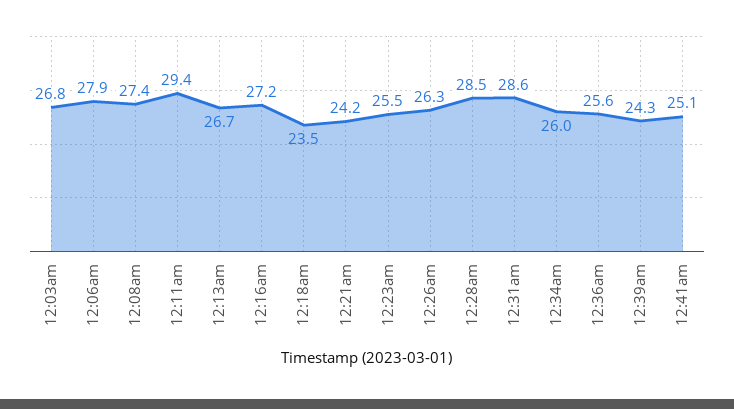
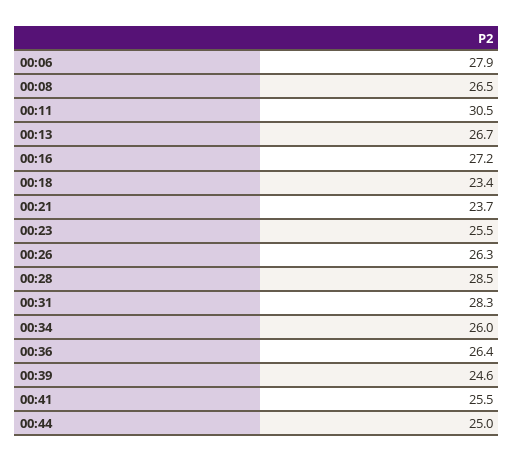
12:03am: 26.8 -> none
12:08am: 27.4 -> 26.5
12:11am: 29.4 -> 30.5
12:18am: 23.5 -> 23.4
12:21am: 24.2 -> 23.7
12:31am: 28.6 -> 28.3
12:36am: 25.6 -> 26.4
12:39am: 24.3 -> 24.6
12:41am: 25.1 -> 25.5
00:44: none -> 25

